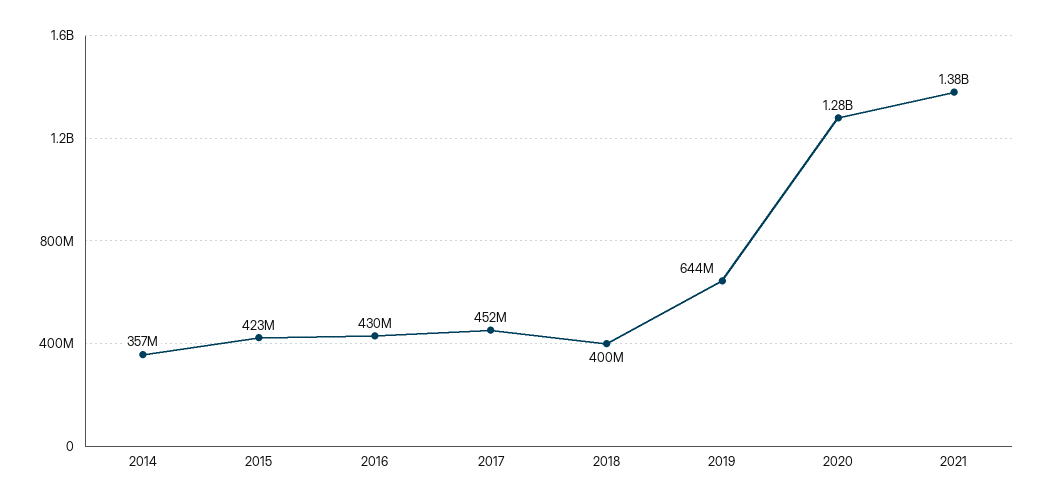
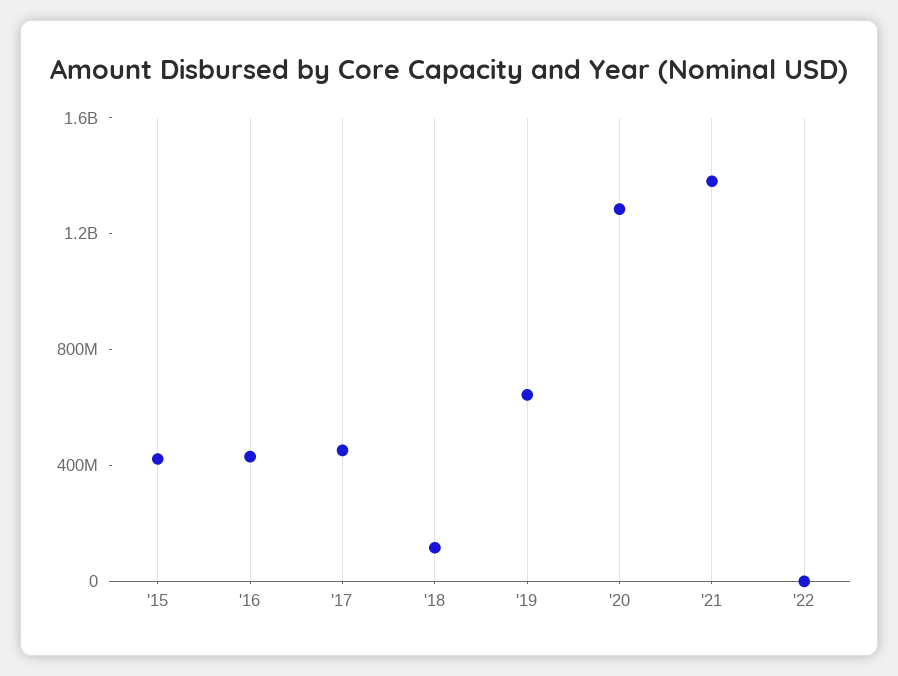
2014: 357000000 -> none
2018: 400000000 -> 100000000
'22: none -> 0

